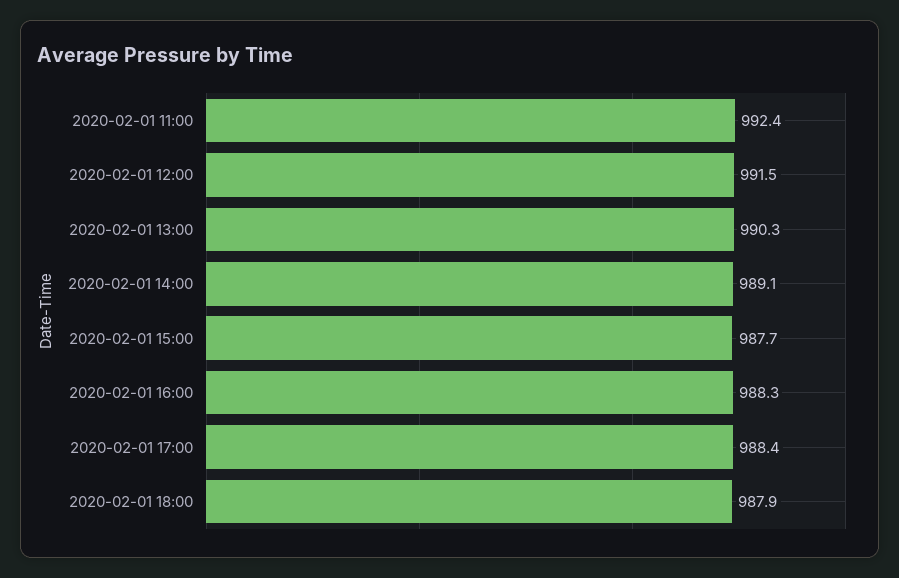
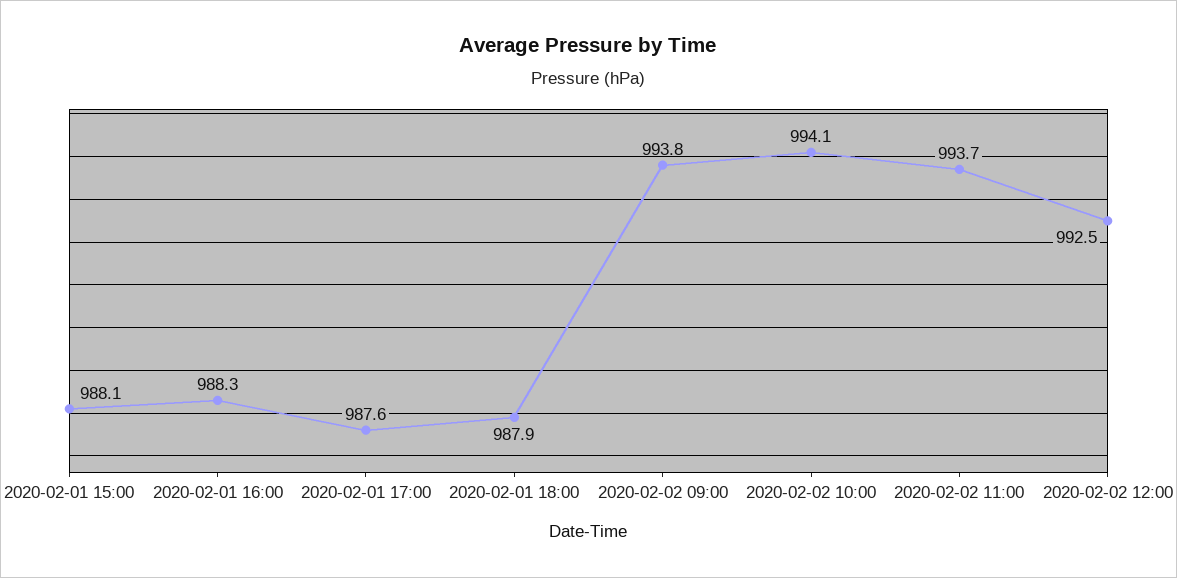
2020-02-01 11:00: 992.4 -> none
2020-02-01 12:00: 991.5 -> none
2020-02-01 13:00: 990.3 -> none
2020-02-01 14:00: 989.1 -> none
2020-02-01 15:00: 987.7 -> 988.1
2020-02-01 17:00: 988.4 -> 987.6
2020-02-02 09:00: none -> 993.8
2020-02-02 10:00: none -> 994.1
2020-02-02 11:00: none -> 993.7
2020-02-02 12:00: none -> 992.5

